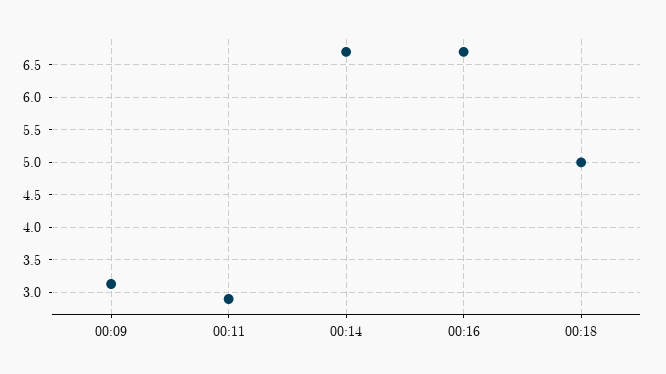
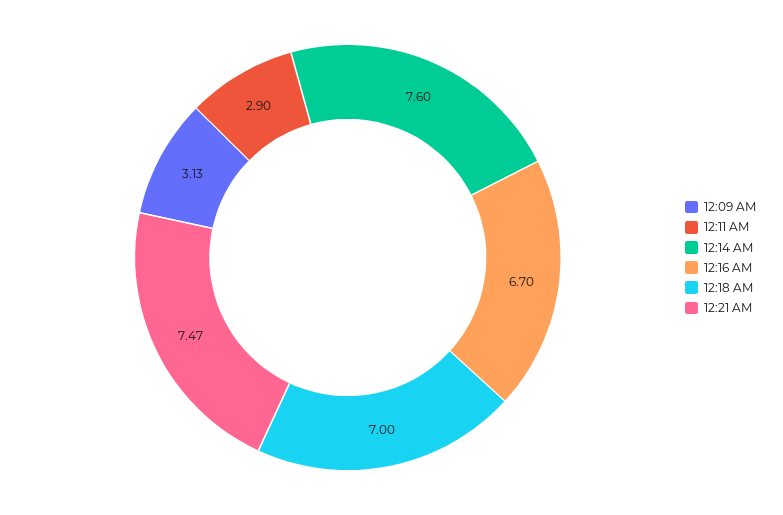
00:14: 6.7 -> 7.6
00:18: 5 -> 7
12:21 AM: none -> 7.47

